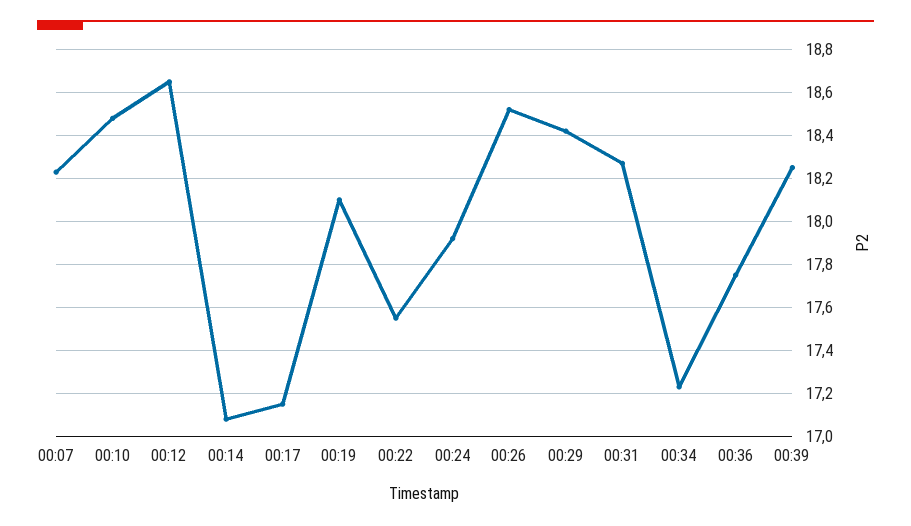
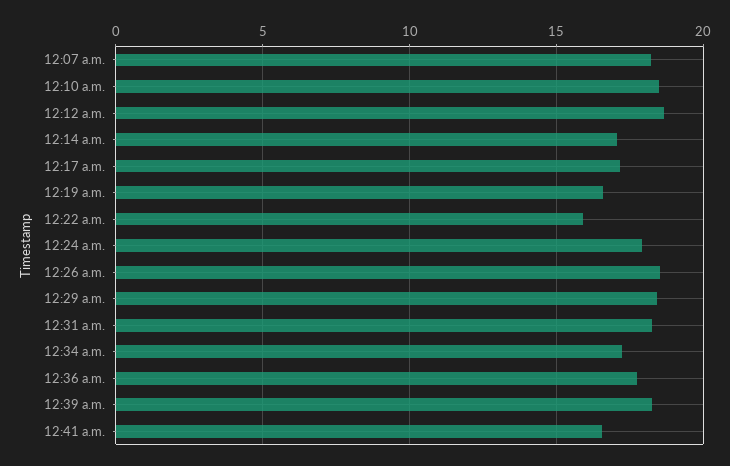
00:19: 18.1 -> 16.5
00:22: 17.55 -> 16
12:41 a.m.: none -> 16.5

